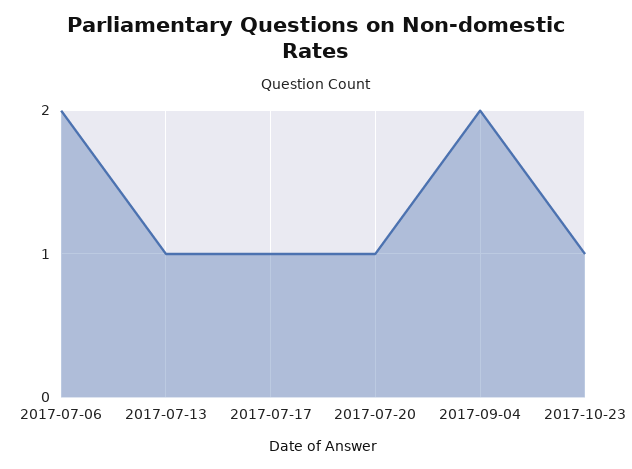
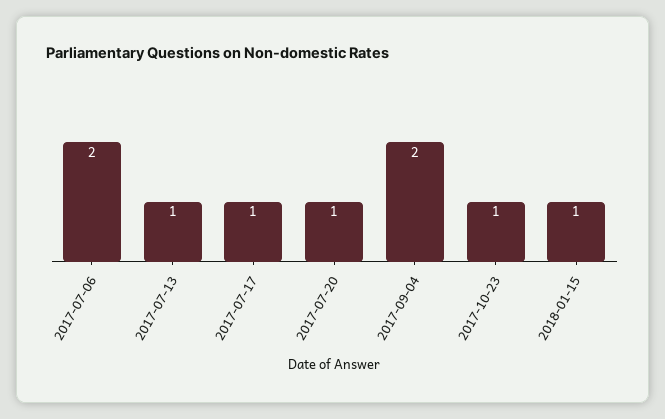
2018-01-15: none -> 1

